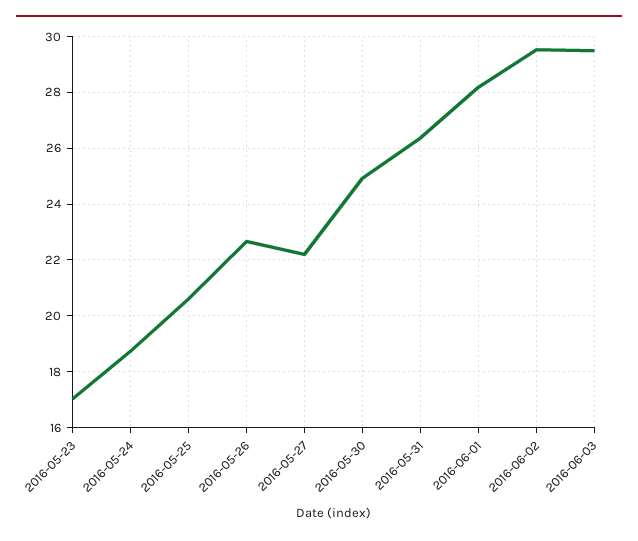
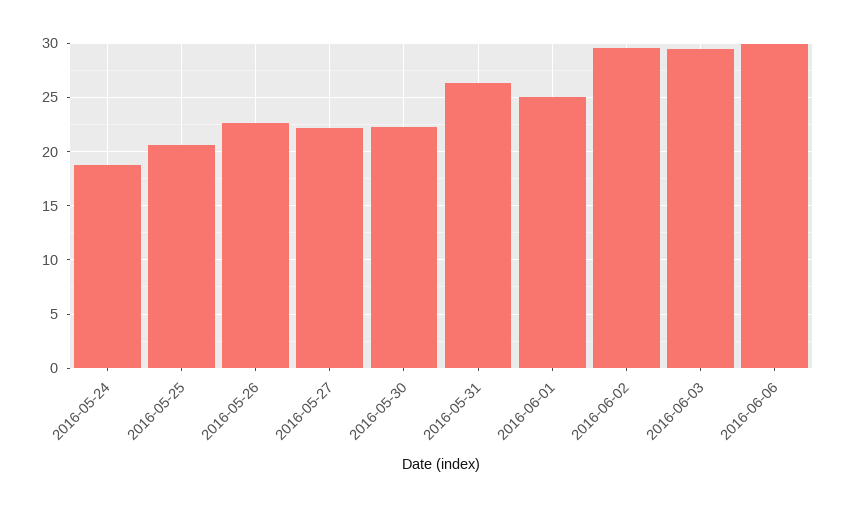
2016-05-23: 17 -> none
2016-05-30: 25 -> 22
2016-06-01: 28.25 -> 25
2016-06-06: none -> 30

